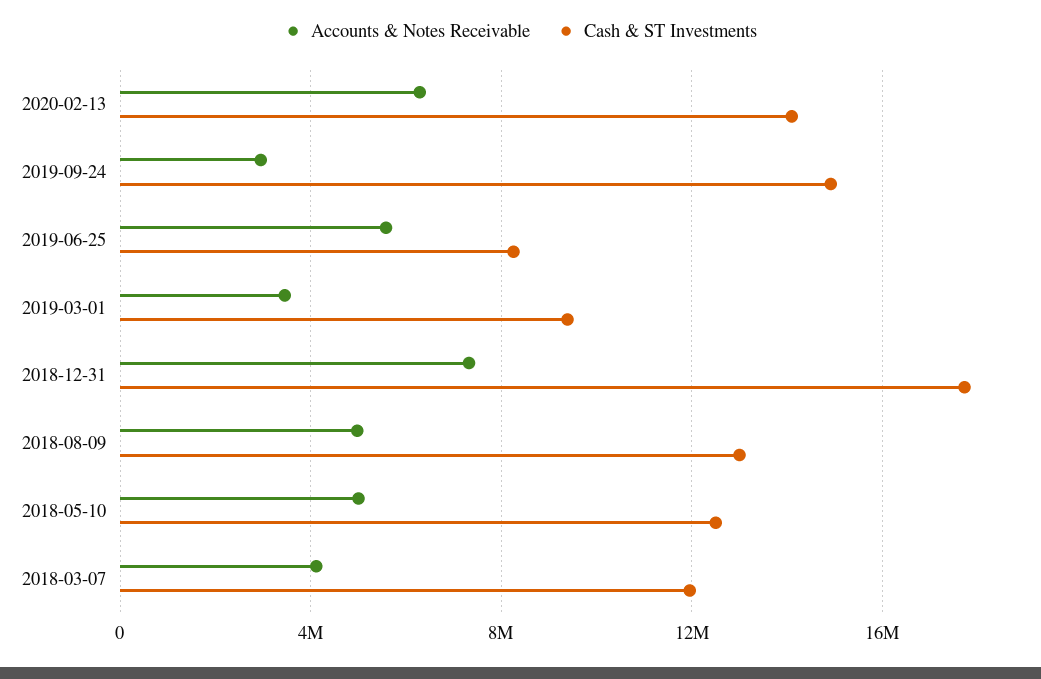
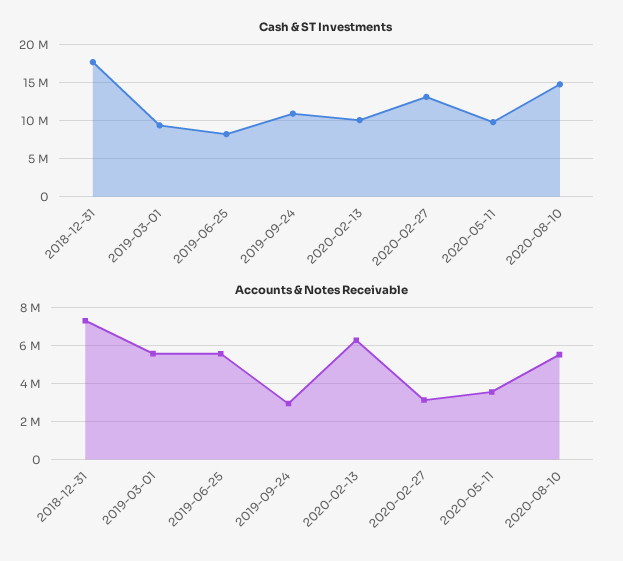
Cash & ST Investments, 2020-02-13: 14000000 -> 10000000
Cash & ST Investments, 2019-09-24: 15000000 -> 11000000
Accounts & Notes Receivable, 2019-03-01: 3500000 -> 5500000
Accounts & Notes Receivable, 2018-08-09: 5000000 -> none
Cash & ST Investments, 2018-08-09: 13000000 -> none
Accounts & Notes Receivable, 2018-05-10: 5000000 -> none
Cash & ST Investments, 2018-05-10: 12500000 -> none
Accounts & Notes Receivable, 2018-03-07: 4000000 -> none
Cash & ST Investments, 2018-03-07: 12000000 -> none
Cash & ST Investments, 2020-02-27: none -> 13000000
Cash & ST Investments, 2020-05-11: none -> 10000000
Cash & ST Investments, 2020-08-10: none -> 15000000
Accounts & Notes Receivable, 2020-02-27: none -> 3000000
Accounts & Notes Receivable, 2020-05-11: none -> 3500000
Accounts & Notes Receivable, 2020-08-10: none -> 5500000

